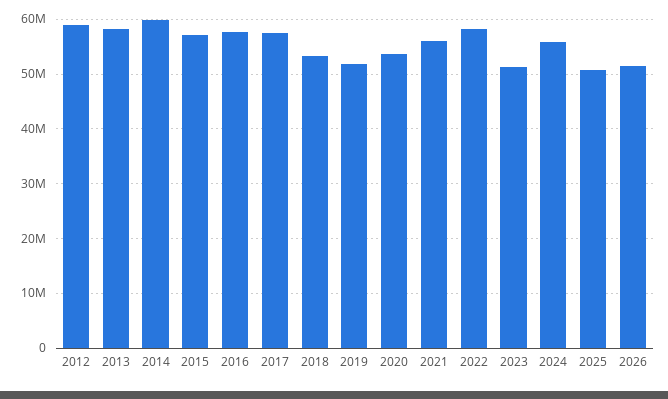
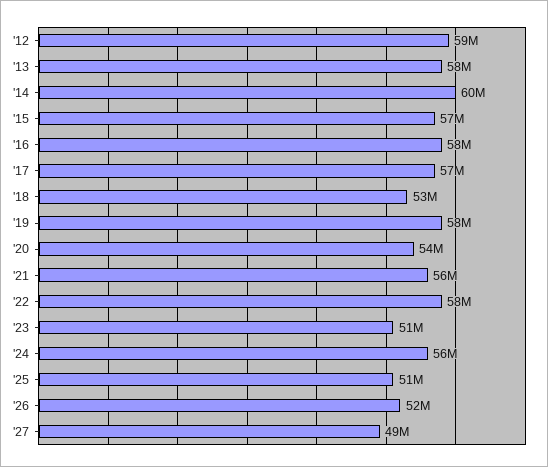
2019: 52000000 -> 58000000
'27: none -> 49000000

